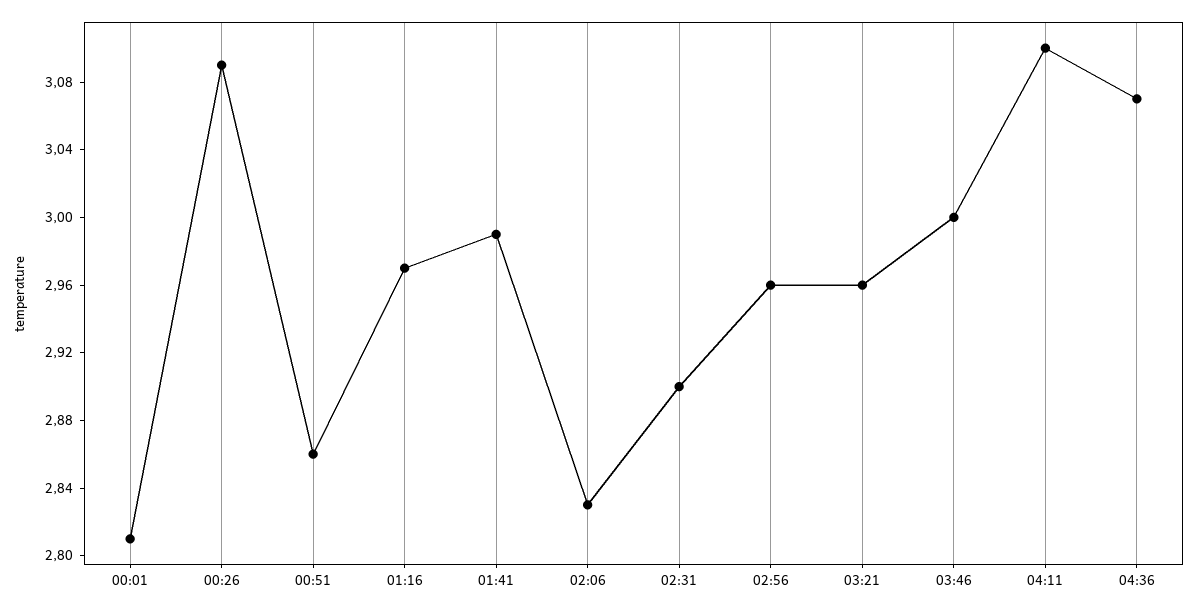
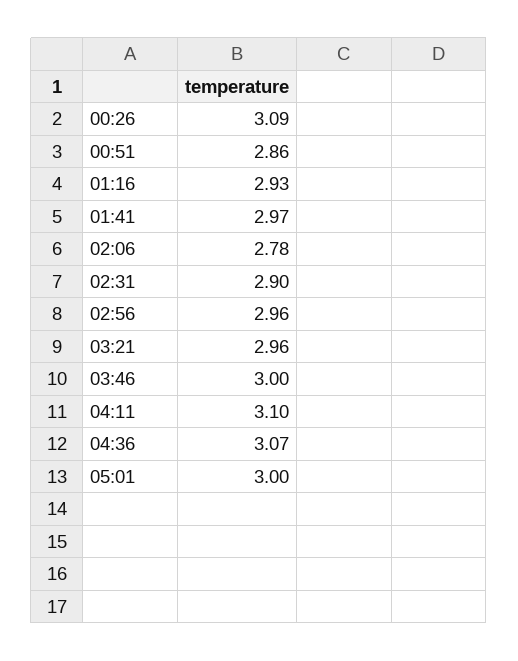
00:01: 2.81 -> none
01:16: 2.97 -> 2.93
01:41: 2.99 -> 2.97
02:06: 2.83 -> 2.78
05:01: none -> 3

